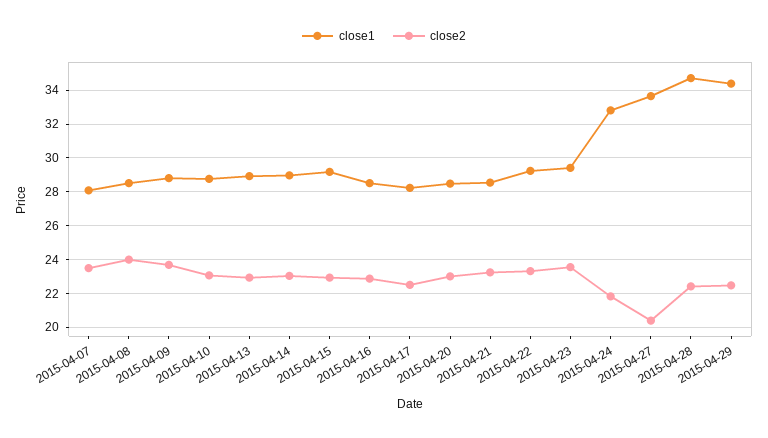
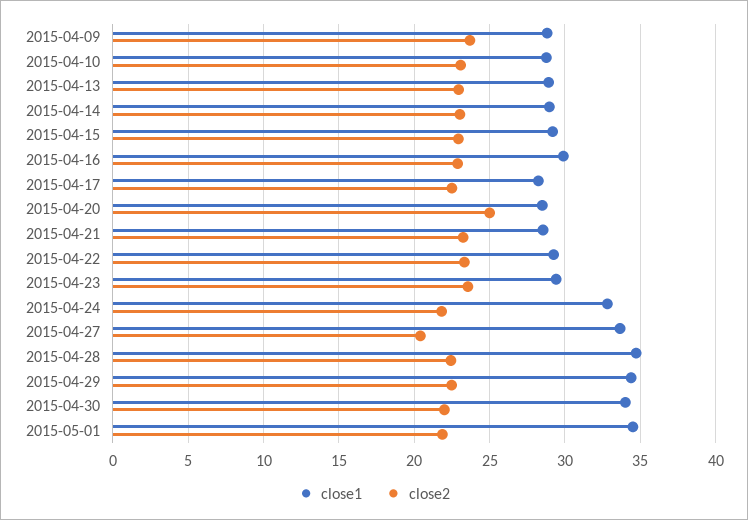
close1, 2015-04-07: 28 -> none
close2, 2015-04-07: 23.5 -> none
close1, 2015-04-08: 28.5 -> none
close2, 2015-04-08: 24 -> none
close1, 2015-04-16: 28.5 -> 30
close2, 2015-04-20: 23 -> 25
close1, 2015-04-30: none -> 34
close2, 2015-04-30: none -> 22
close1, 2015-05-01: none -> 34.5
close2, 2015-05-01: none -> 22

